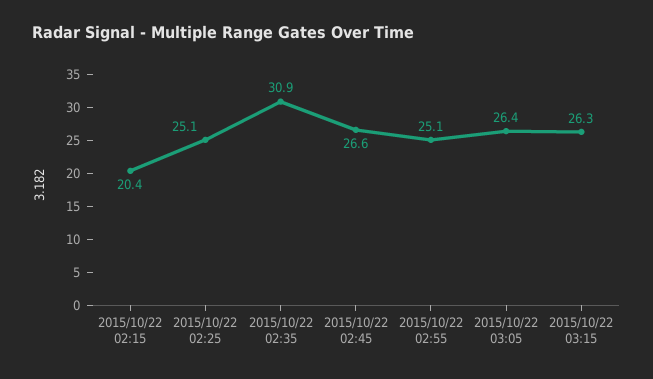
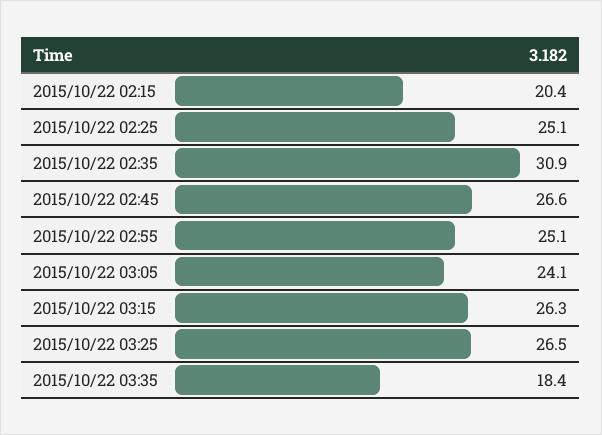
2015/10/22 03:05: 26.4 -> 24.1
2015/10/22 03:25: none -> 26.5
2015/10/22 03:35: none -> 18.4

